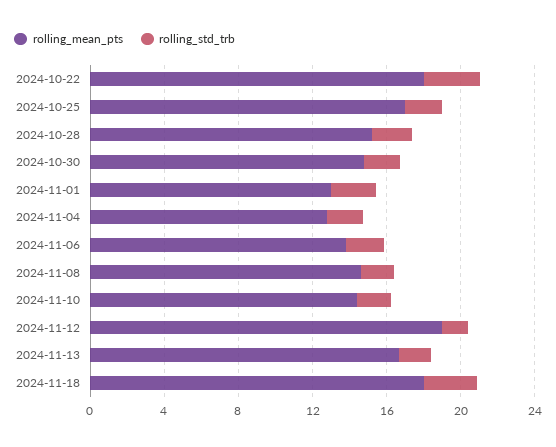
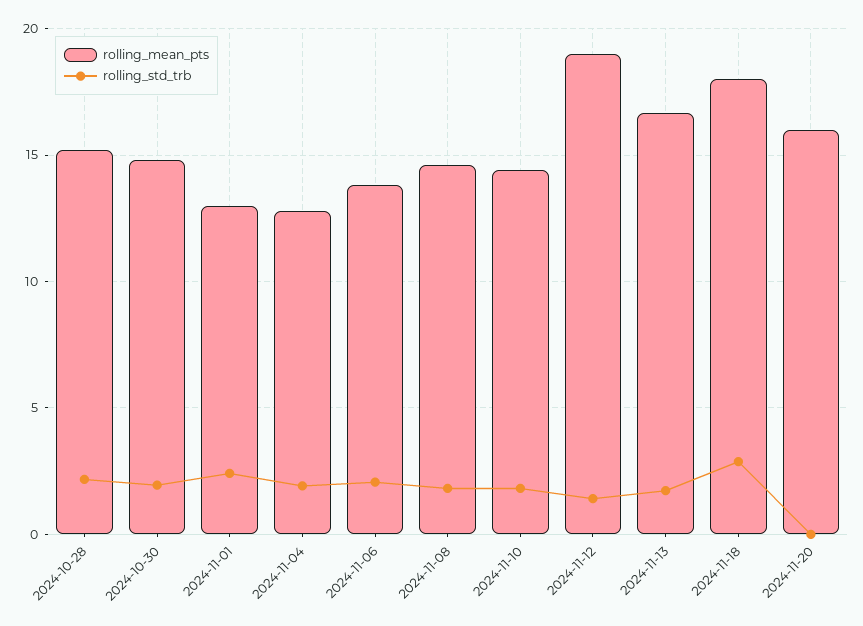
rolling_mean_pts, 2024-10-22: 18 -> none
rolling_std_trb, 2024-10-22: 3 -> none
rolling_mean_pts, 2024-10-25: 17 -> none
rolling_std_trb, 2024-10-25: 2 -> none
rolling_mean_pts, 2024-11-20: none -> 16
rolling_std_trb, 2024-11-20: none -> 0

